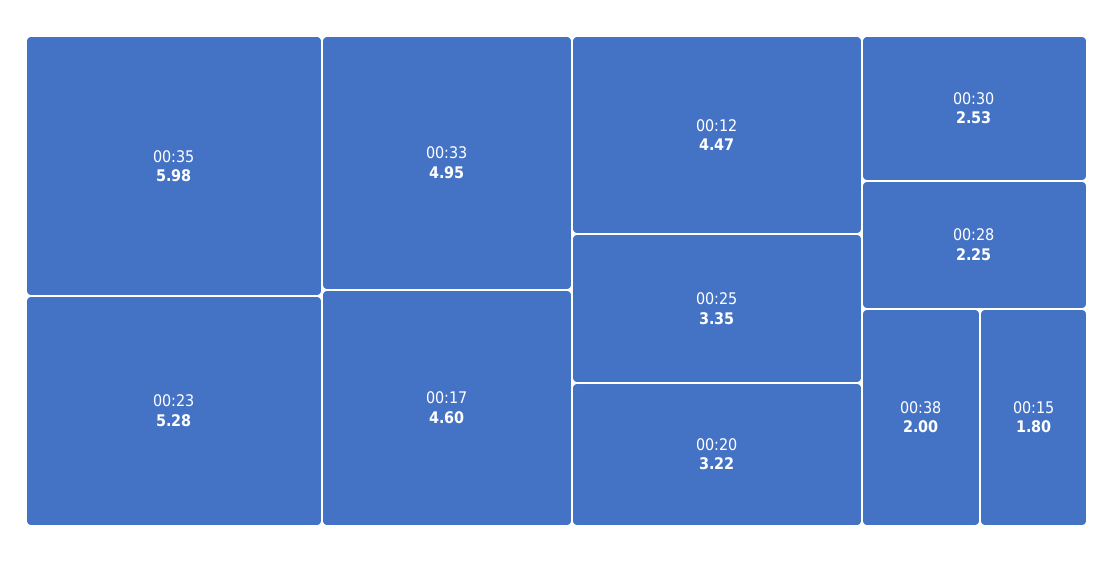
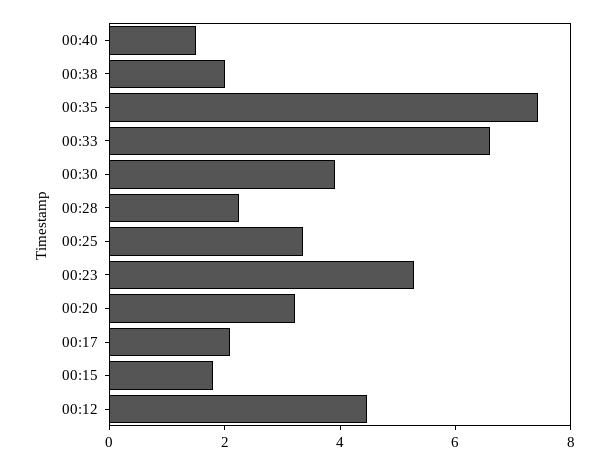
00:35: 5.98 -> 7.5
00:33: 4.95 -> 6.5
00:17: 4.6 -> 2
00:30: 2.53 -> 4
00:40: none -> 1.5

